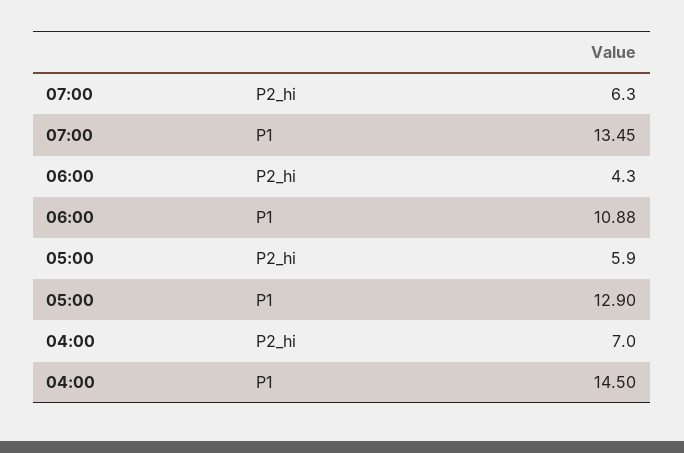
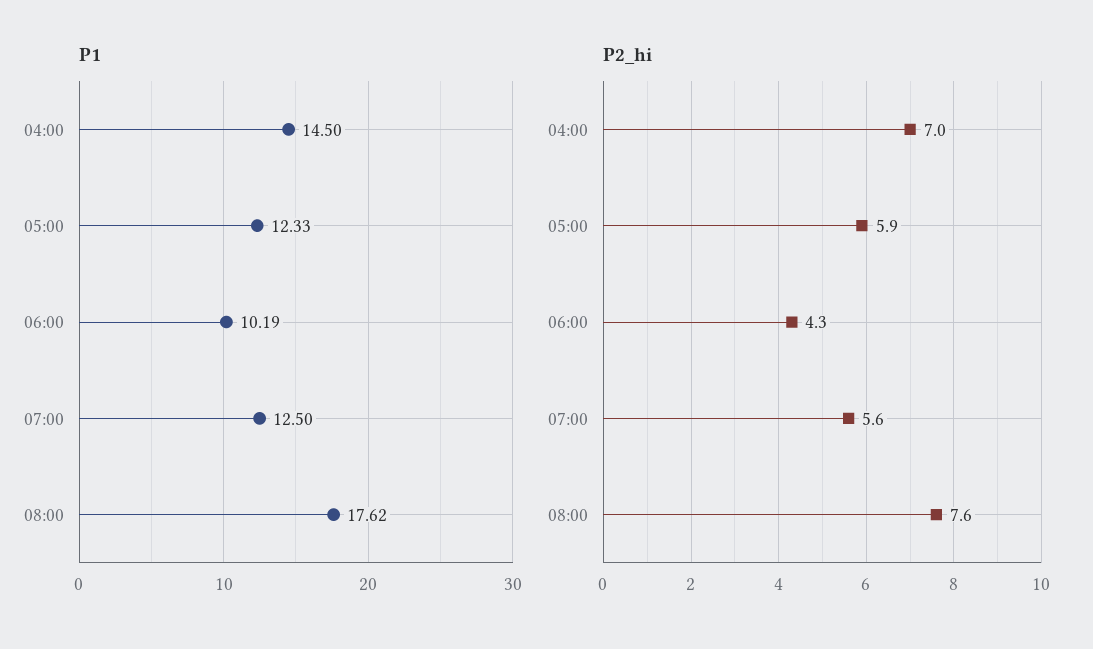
P2_hi, 07:00: 6.3 -> 5.6
P1, 07:00: 13.45 -> 12.5
P1, 06:00: 10.88 -> 10.19
P1, 05:00: 12.9 -> 12.33
P1, 08:00: none -> 17.62
P2_hi, 08:00: none -> 7.6

